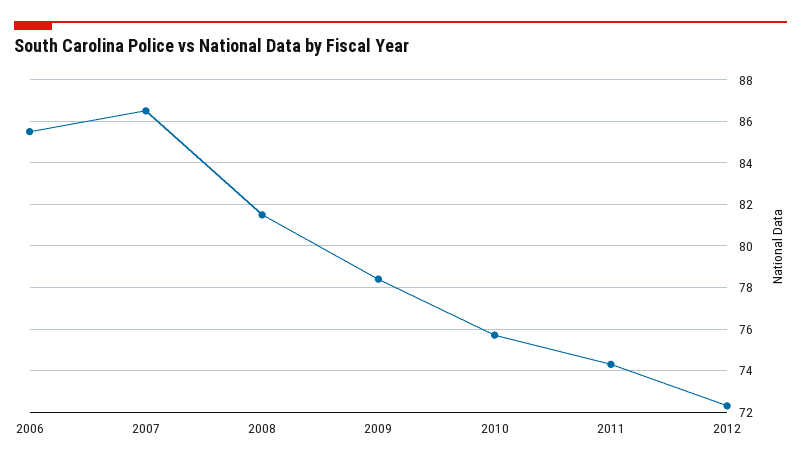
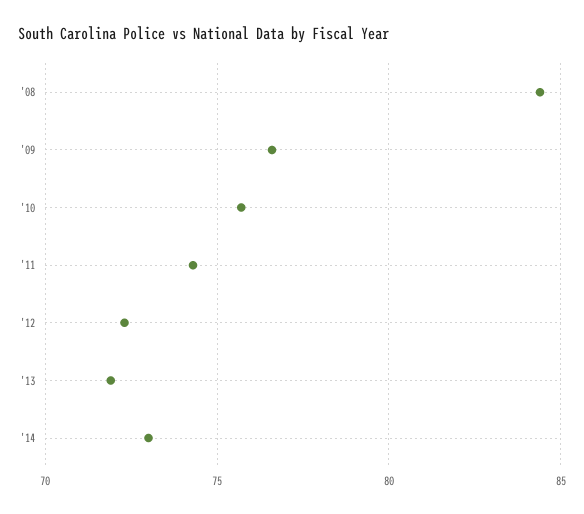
2006: 85.5 -> none
2007: 86.5 -> none
2008: 81.5 -> 84.5
2009: 78.5 -> 76.5
'13: none -> 72
'14: none -> 73

